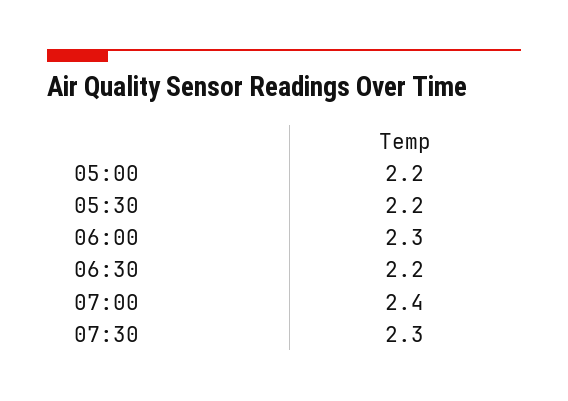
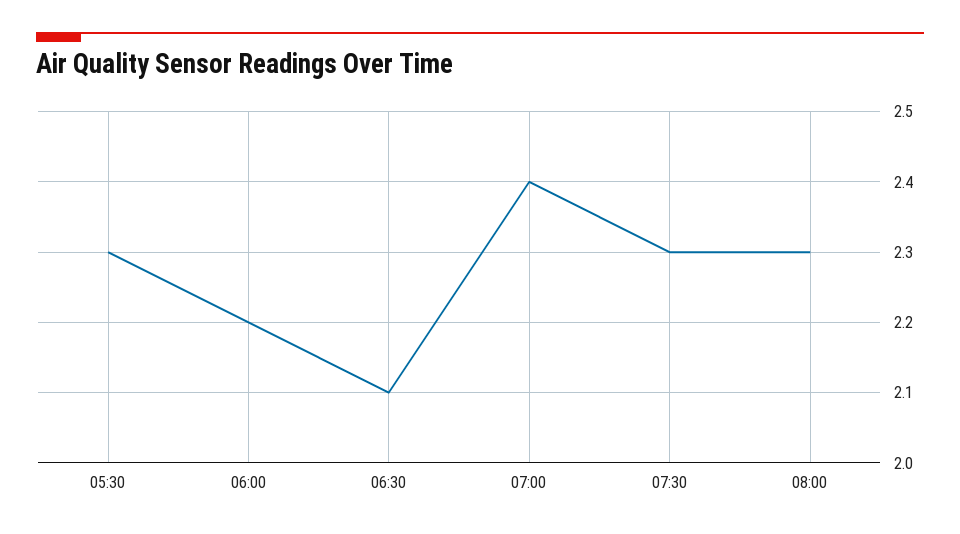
05:00: 2.2 -> none
05:30: 2.2 -> 2.3
06:00: 2.3 -> 2.2
06:30: 2.2 -> 2.1
08:00: none -> 2.3

